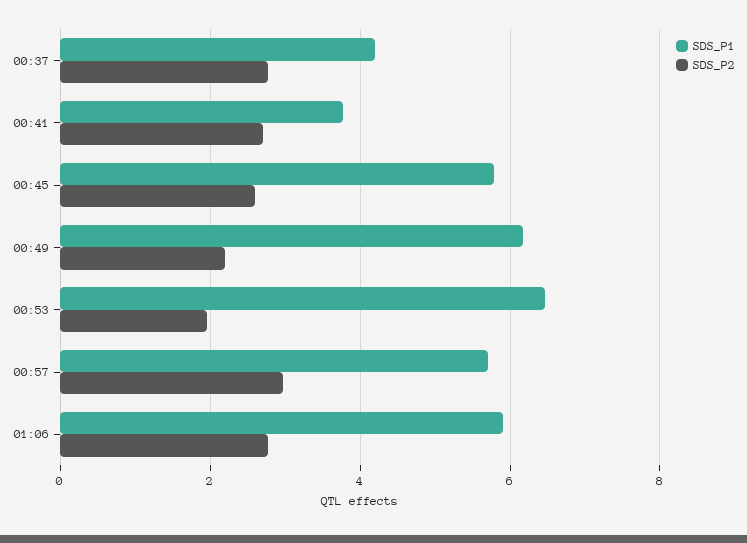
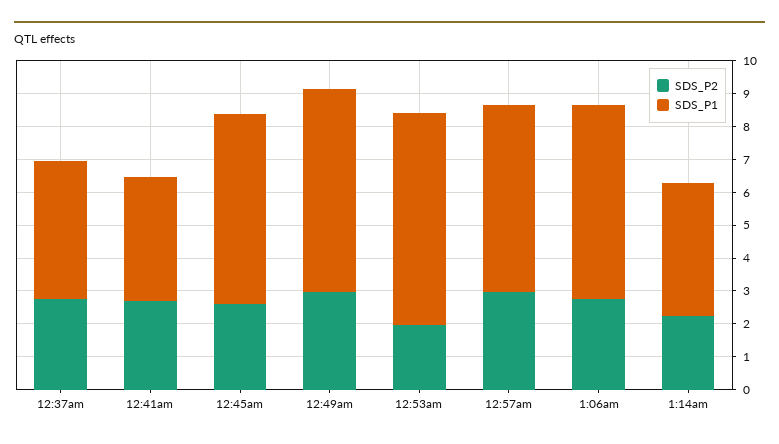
SDS_P2, 00:49: 2.2 -> 3
SDS_P2, 1:14am: none -> 2.25
SDS_P1, 1:14am: none -> 4

